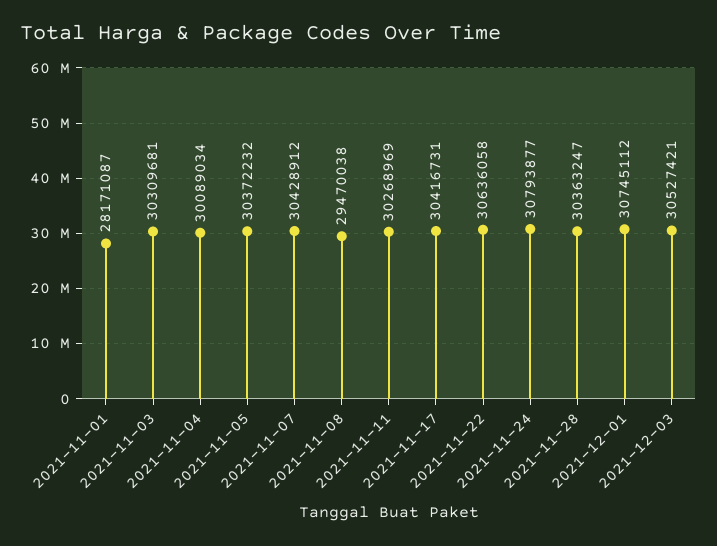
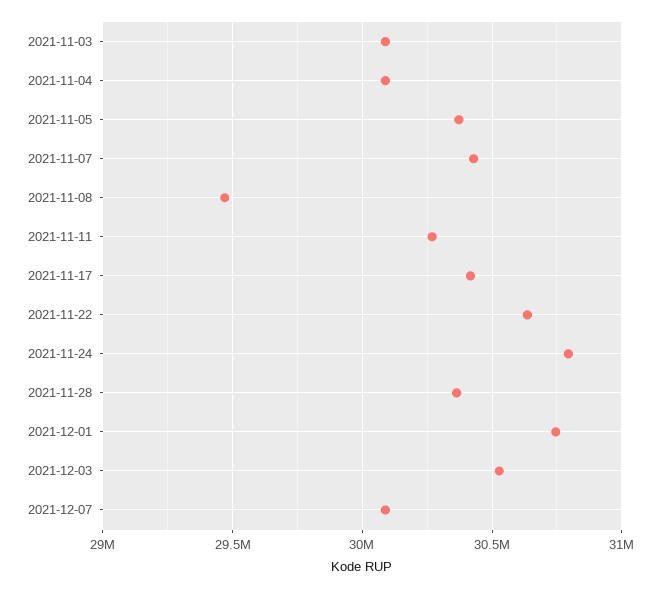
2021-11-01: 28171087 -> none
2021-11-03: 30309681 -> 30100000
2021-12-07: none -> 30100000

